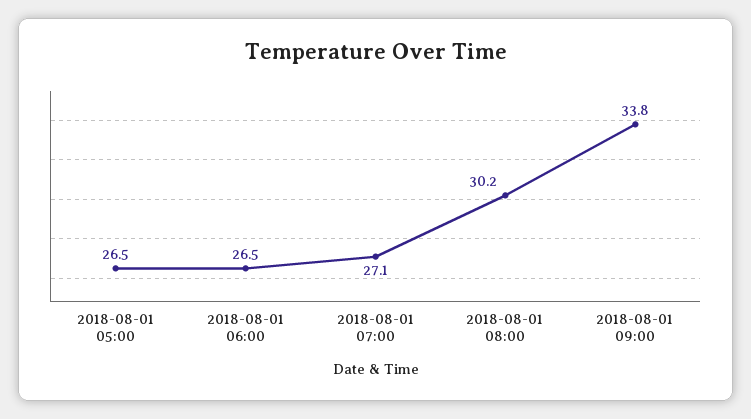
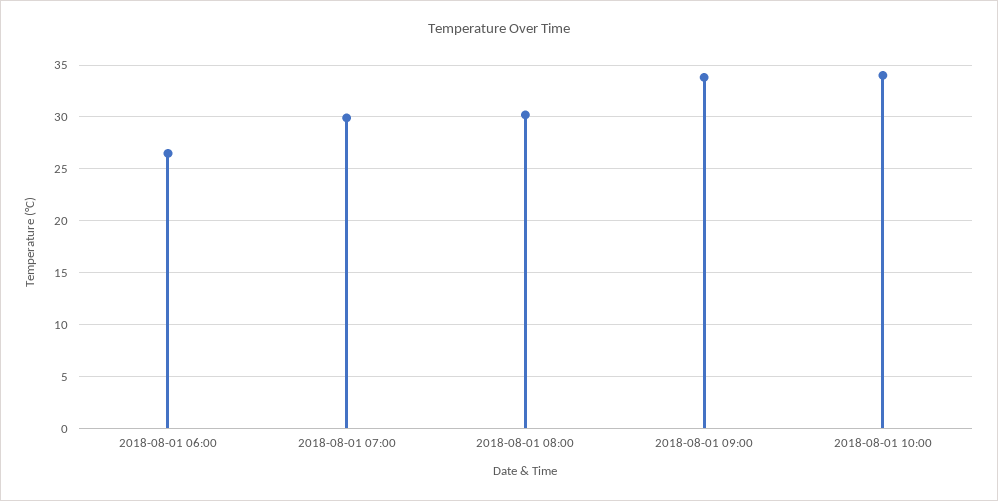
2018-08-01 05:00: 26.5 -> none
2018-08-01 07:00: 27.1 -> 30
2018-08-01 10:00: none -> 34

